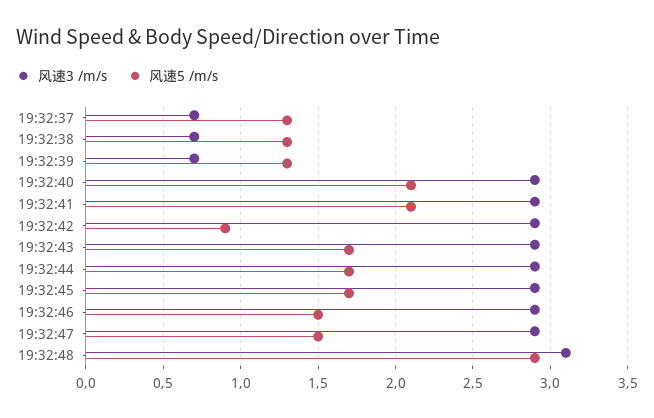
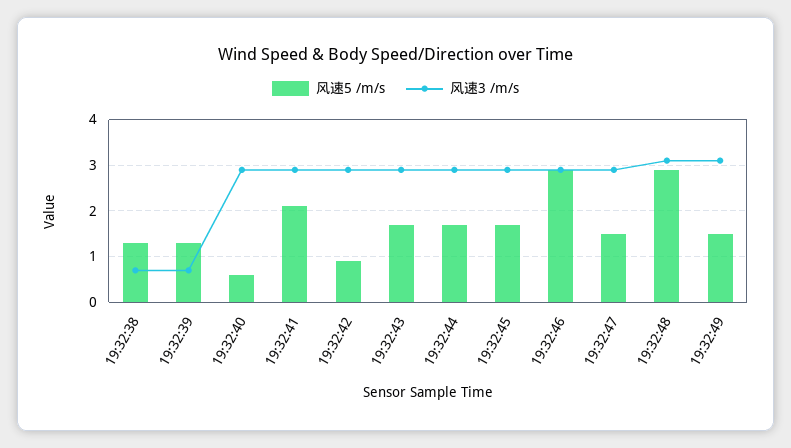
风速3 /m/s, 19:32:37: 0.7 -> none
风速5 /m/s, 19:32:37: 1.3 -> none
风速5 /m/s, 19:32:40: 2.1 -> 0.5
风速5 /m/s, 19:32:46: 1.5 -> 3
风速5 /m/s, 19:32:49: none -> 1.5
风速3 /m/s, 19:32:49: none -> 3

